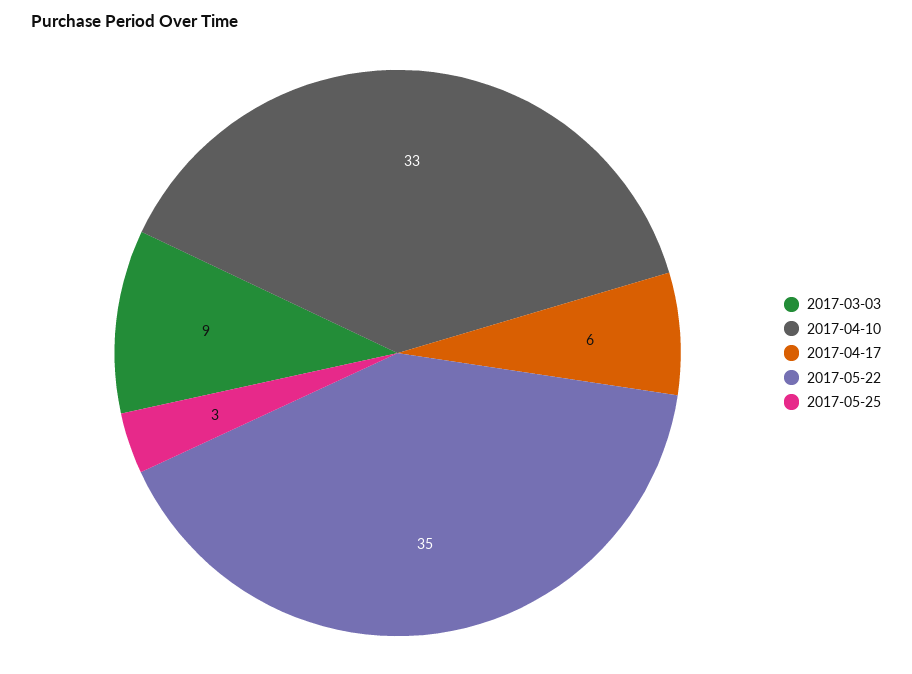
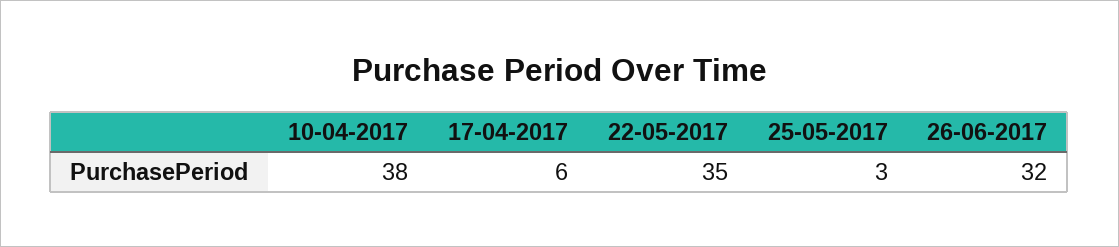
2017-03-03: 9 -> none
2017-04-10: 33 -> 38
26-06-2017: none -> 32

